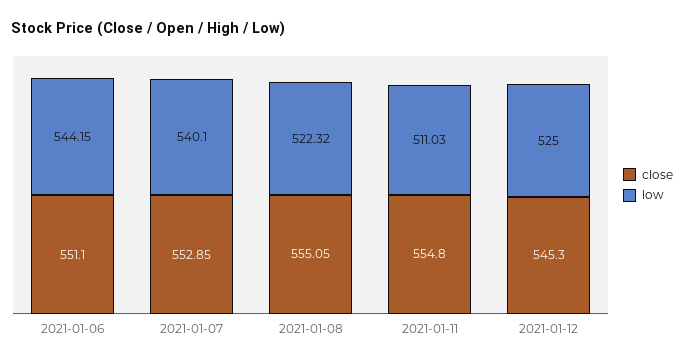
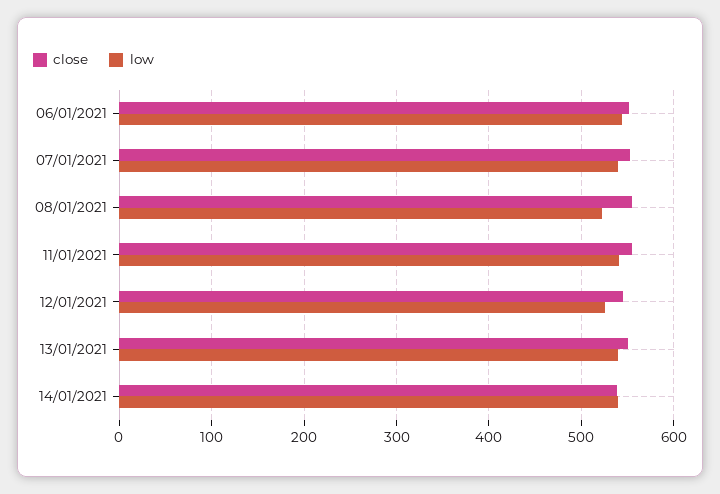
low, 2021-01-11: 511.03 -> 540
close, 13/01/2021: none -> 550
low, 13/01/2021: none -> 540
close, 14/01/2021: none -> 540
low, 14/01/2021: none -> 540

